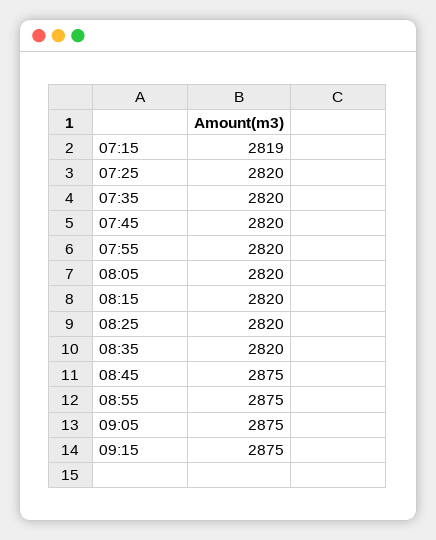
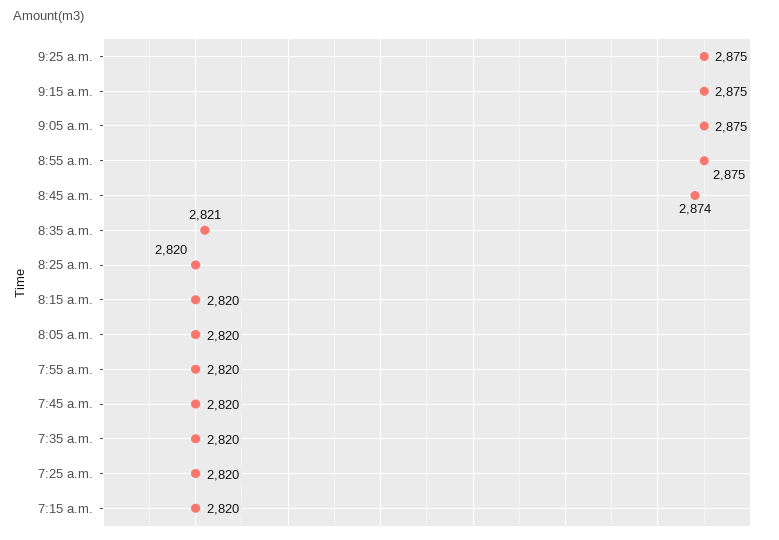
07:15: 2819 -> 2820
08:35: 2820 -> 2821
08:45: 2875 -> 2874
9:25 a.m.: none -> 2875

